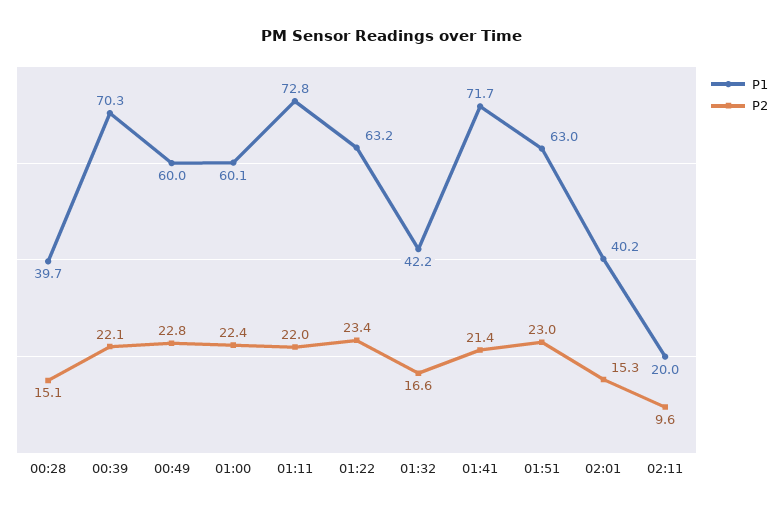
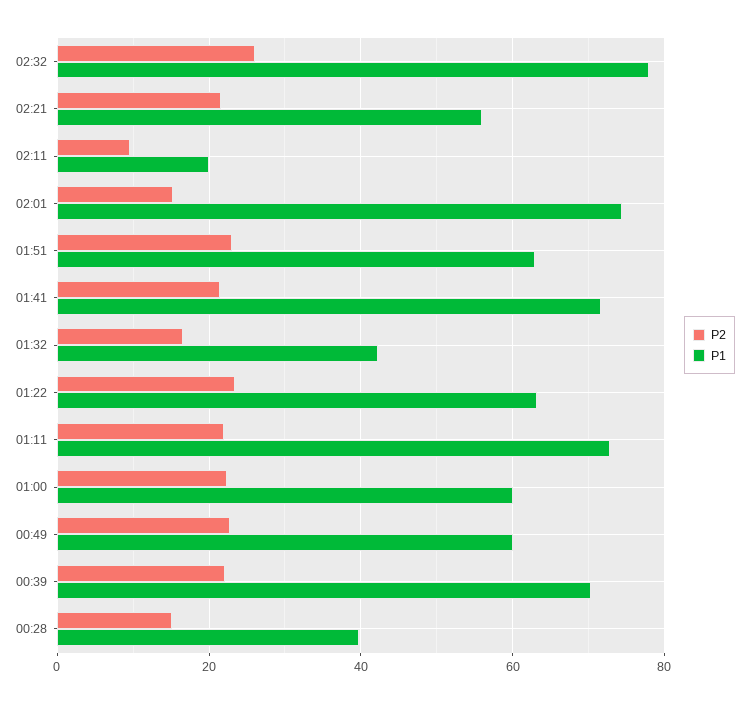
P1, 02:01: 40.2 -> 74
P2, 02:32: none -> 26
P1, 02:32: none -> 78
P2, 02:21: none -> 22
P1, 02:21: none -> 56

